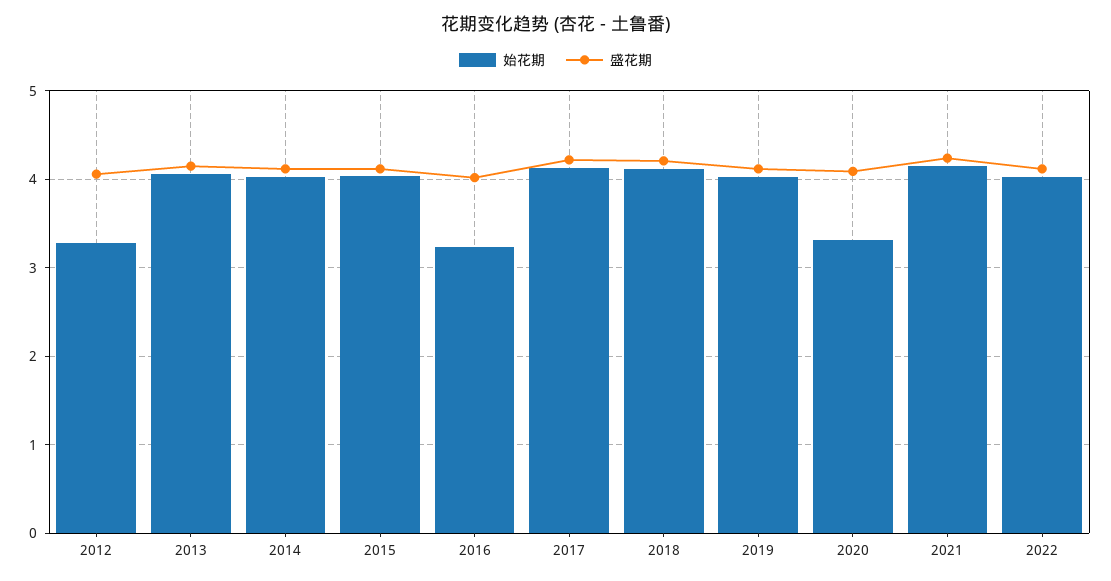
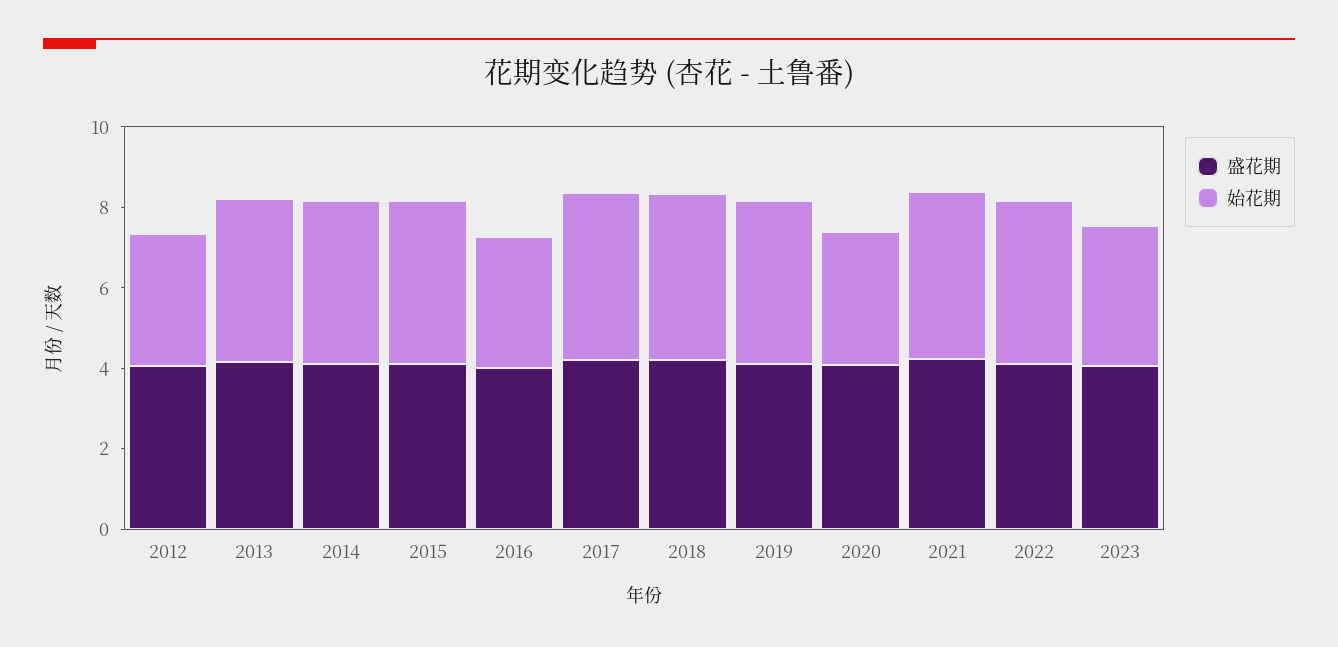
盛花期, 2023: none -> 4
始花期, 2023: none -> 3.5

